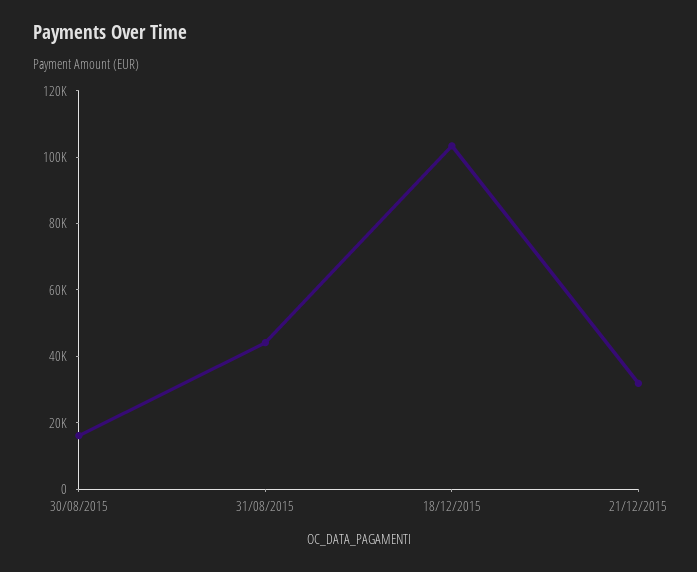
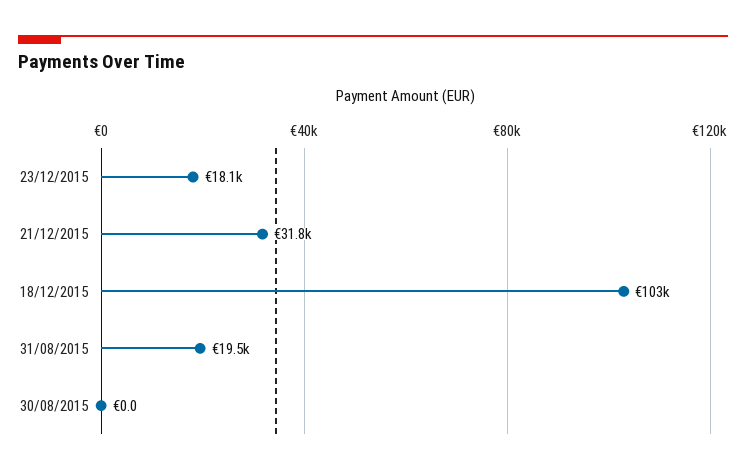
30/08/2015: 15000 -> 0
31/08/2015: 45000 -> 19500
23/12/2015: none -> 18100

